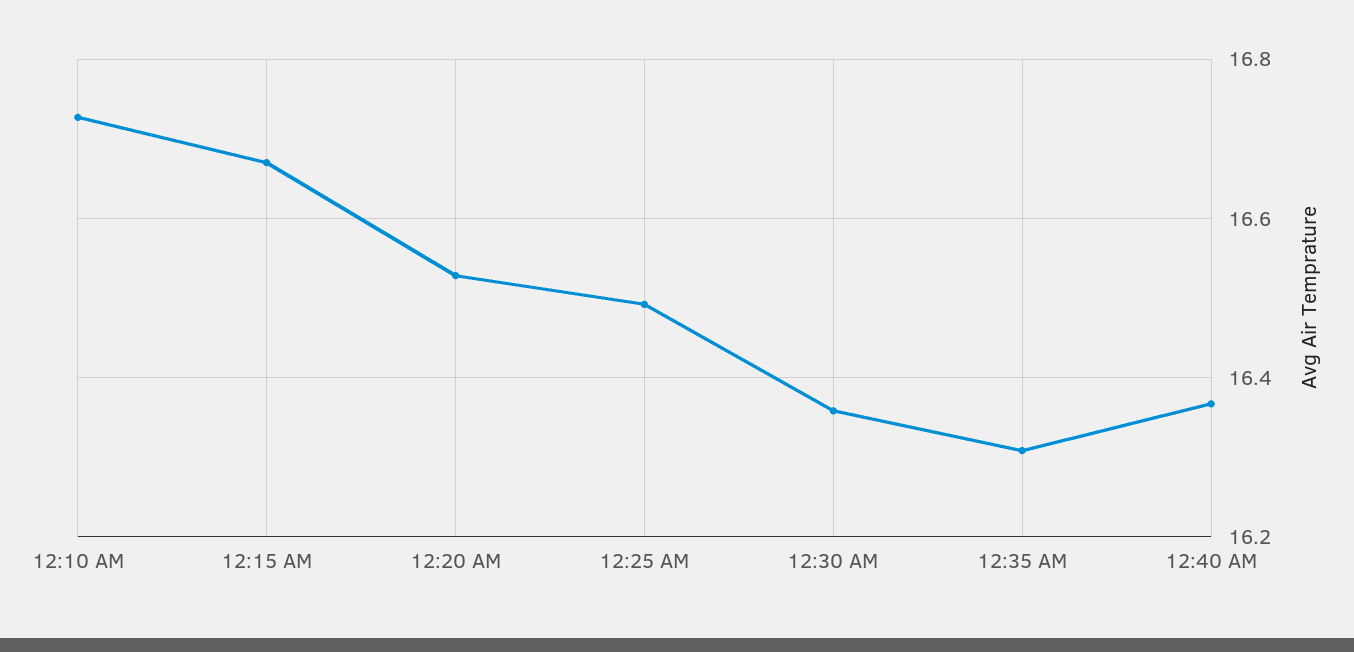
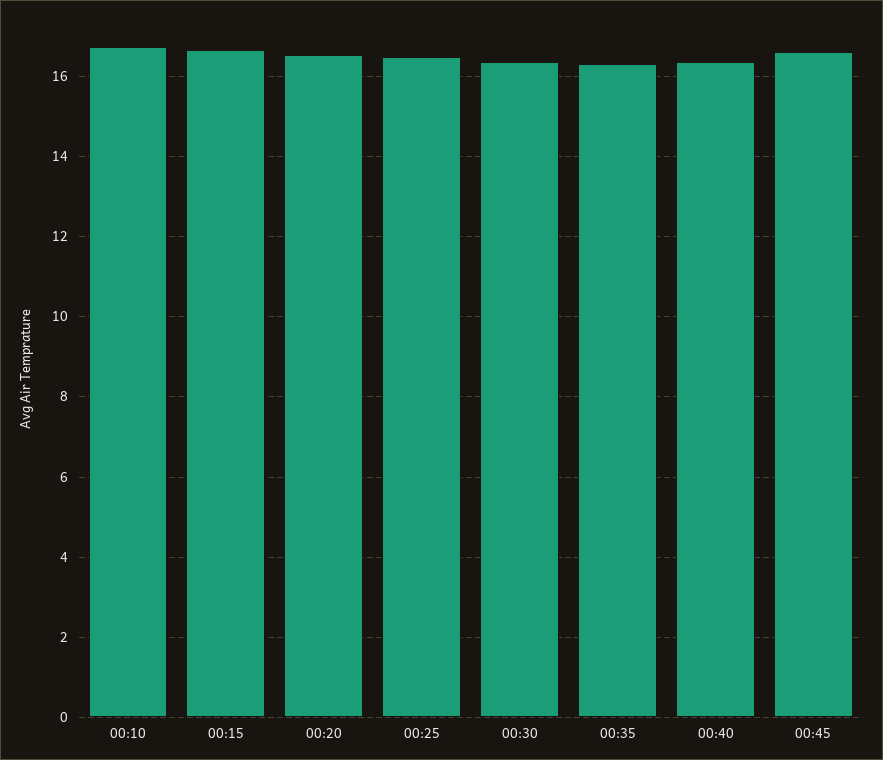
00:45: none -> 16.6

